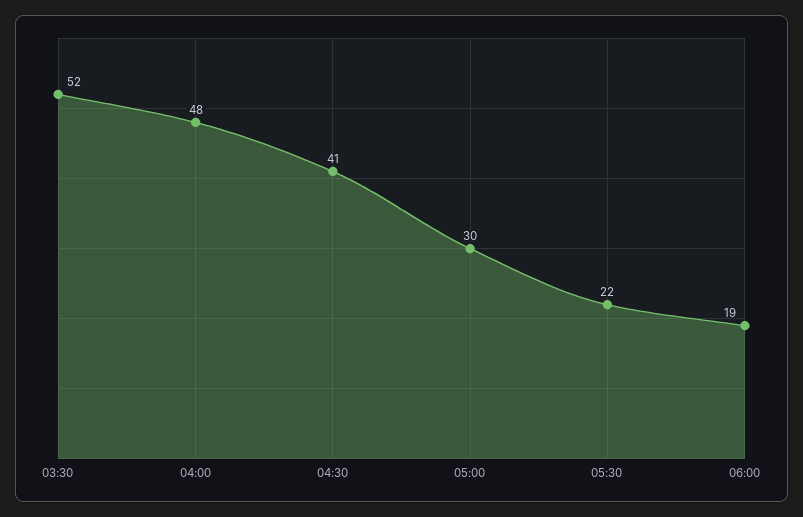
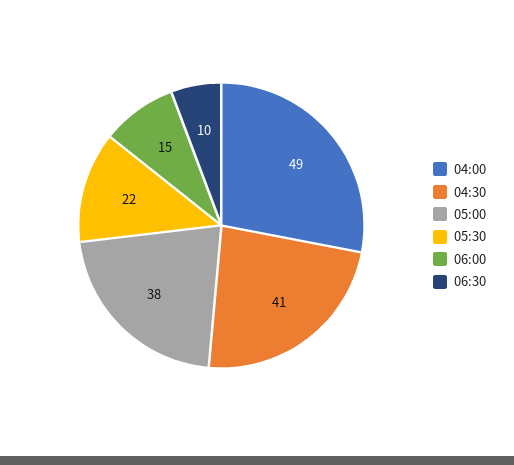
03:30: 52 -> none
04:00: 48 -> 49
05:00: 30 -> 38
06:00: 19 -> 15
06:30: none -> 10

